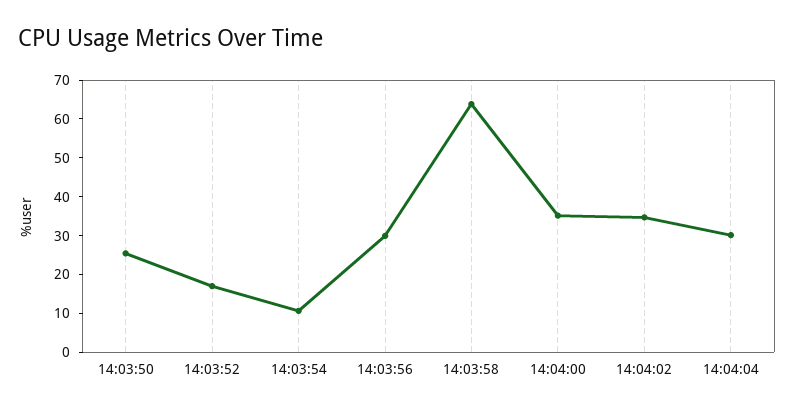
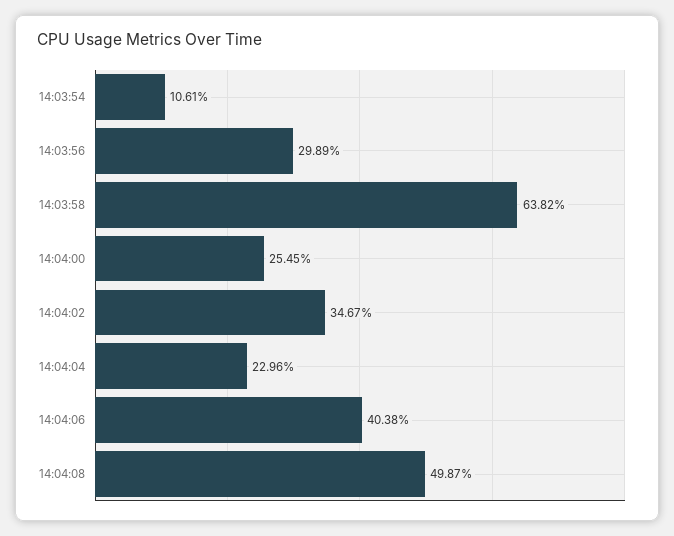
14:03:50: 25 -> none
14:03:52: 17.5 -> none
14:04:00: 35 -> 25.45
14:04:04: 30 -> 22.96
14:04:06: none -> 40.38
14:04:08: none -> 49.87

